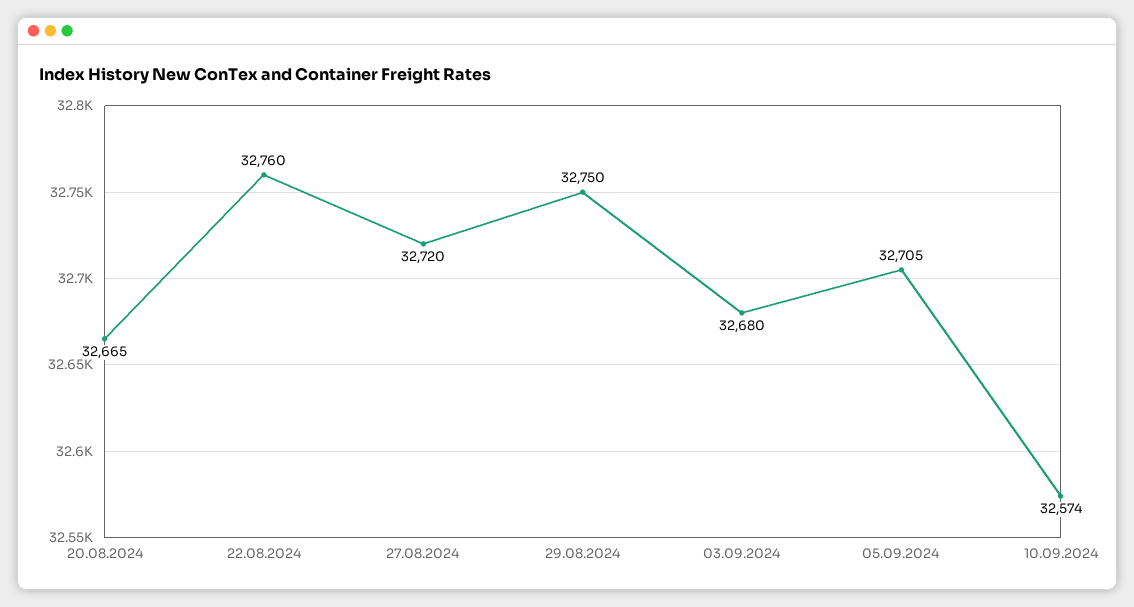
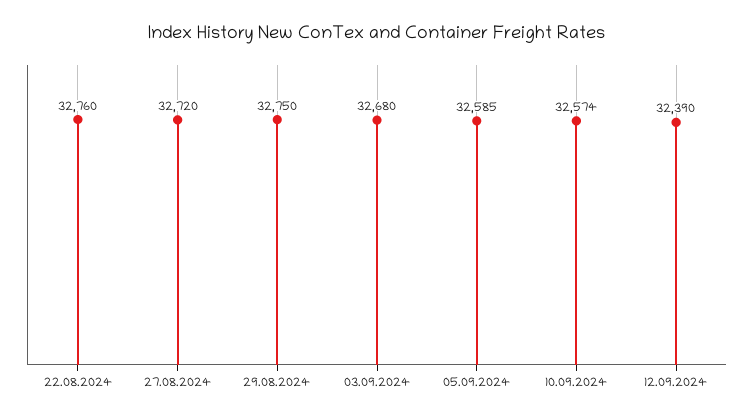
20.08.2024: 32665 -> none
05.09.2024: 32705 -> 32585
12.09.2024: none -> 32390

